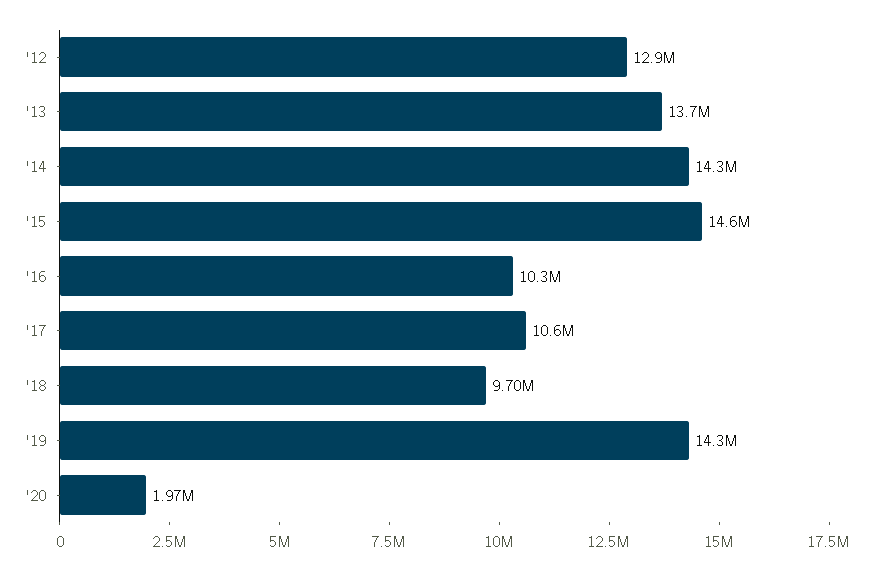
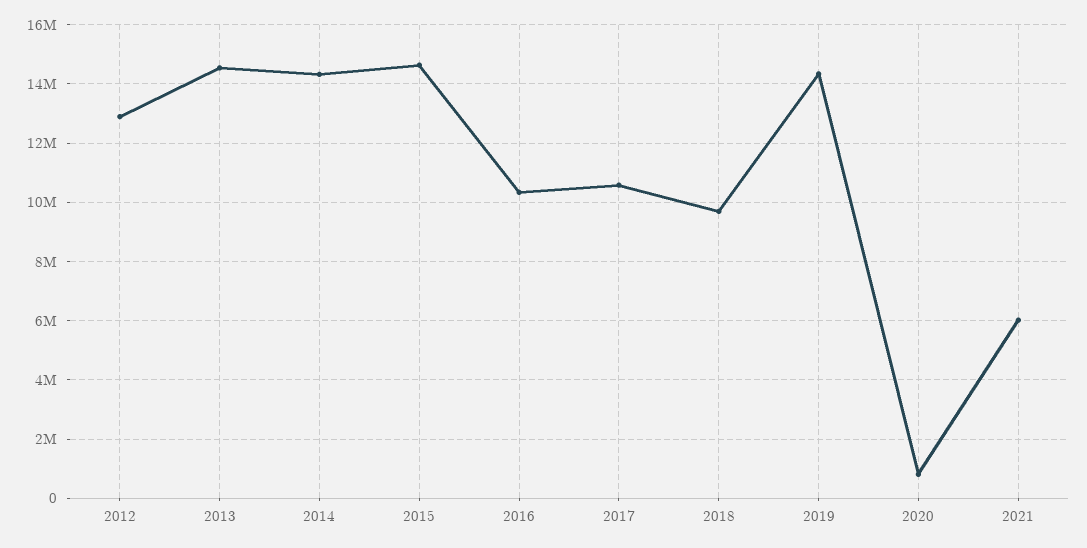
'13: 13700000 -> 14500000
'20: 1970000 -> 750000
2021: none -> 6000000

